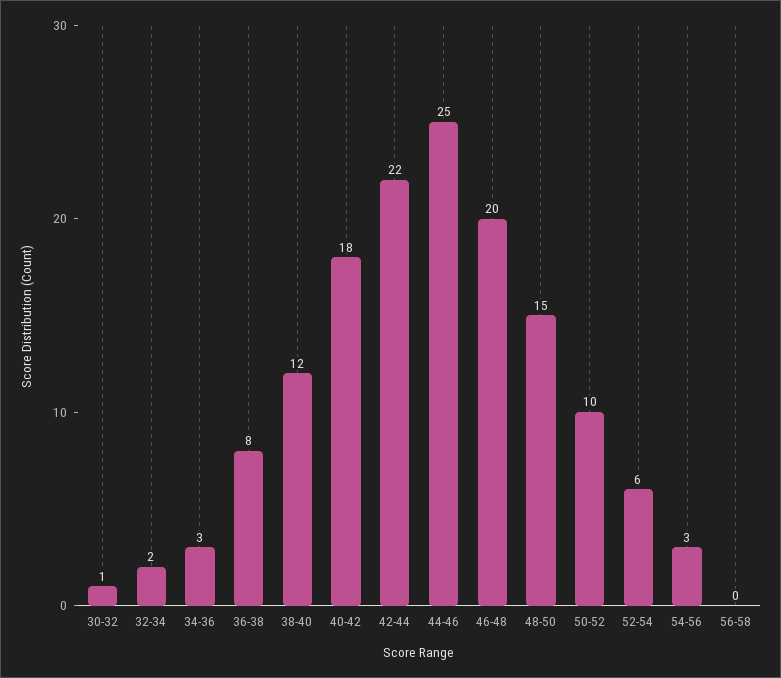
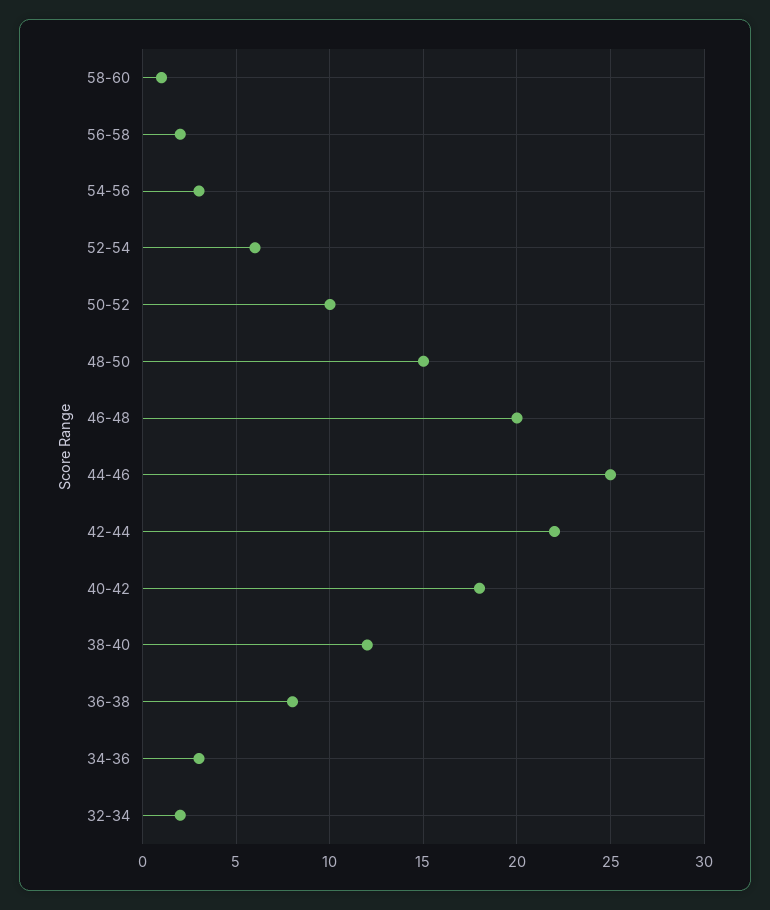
30-32: 1 -> none
56-58: 0 -> 2
58-60: none -> 1

